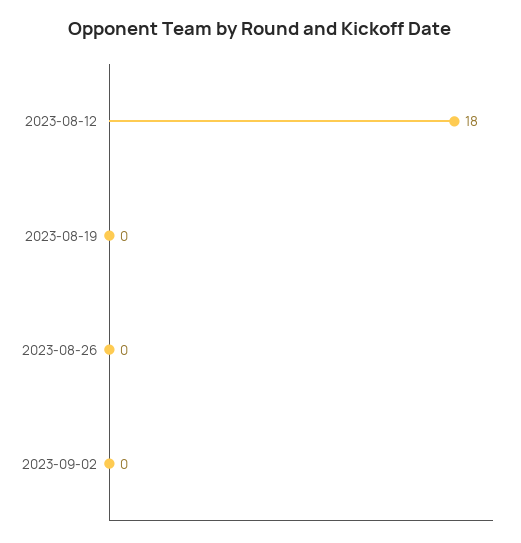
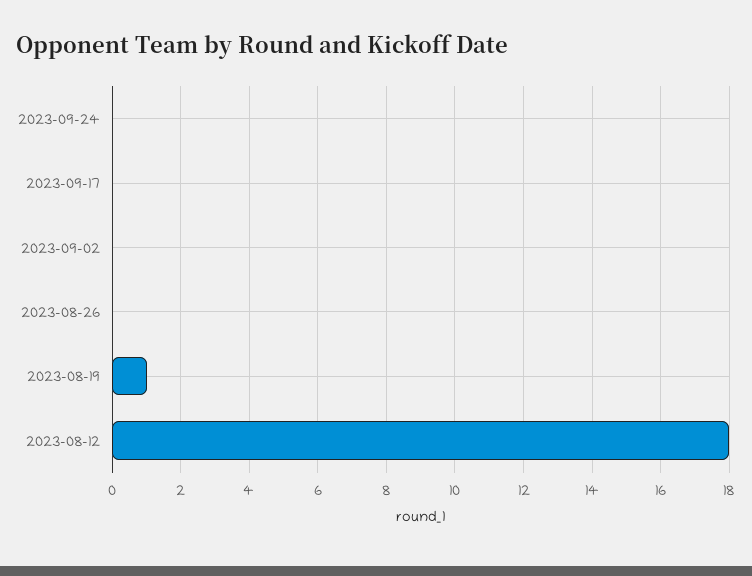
2023-08-19: 0 -> 1
2023-09-24: none -> 0
2023-09-17: none -> 0

